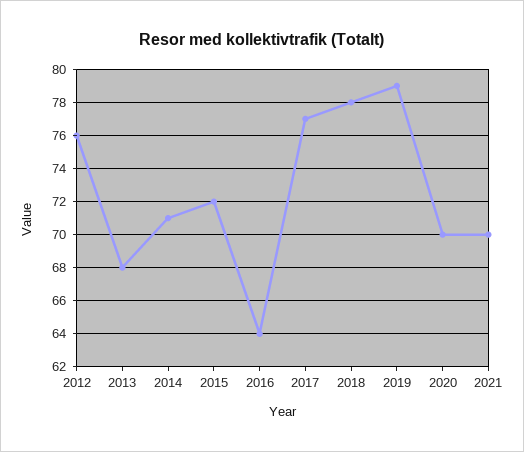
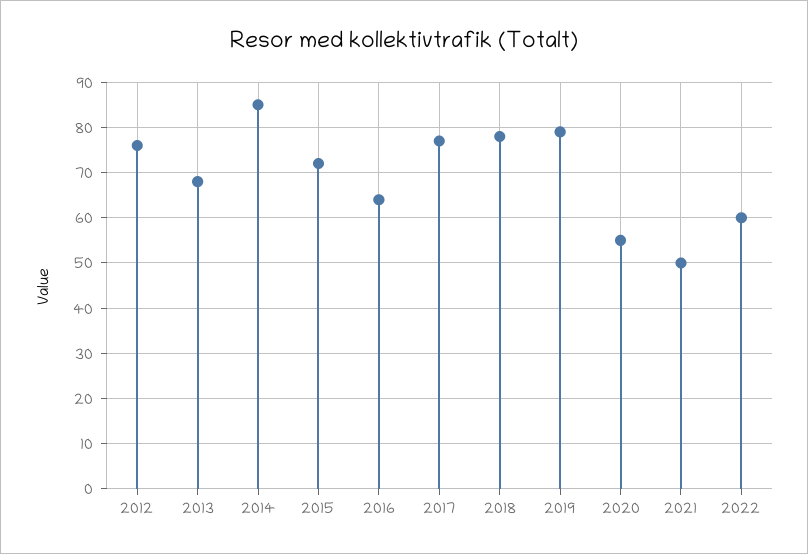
2014: 71 -> 85
2020: 70 -> 55
2021: 70 -> 50
2022: none -> 60

